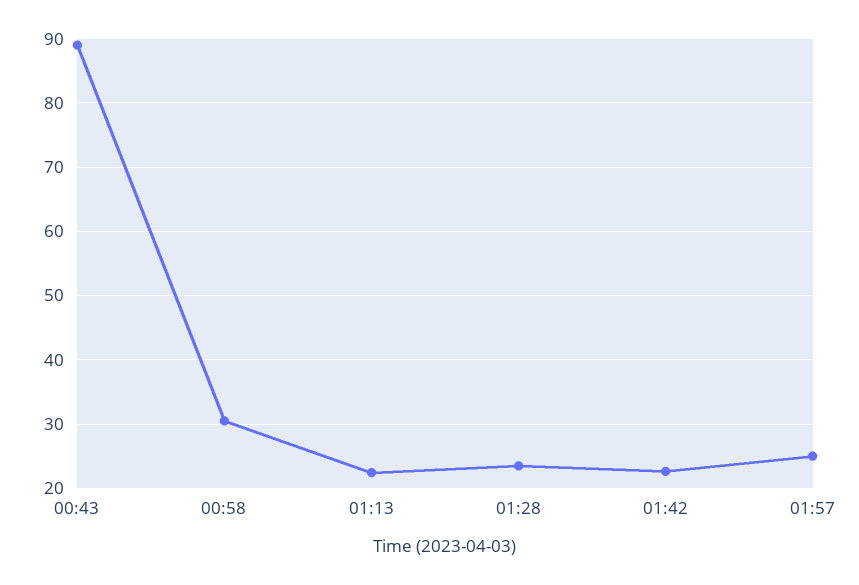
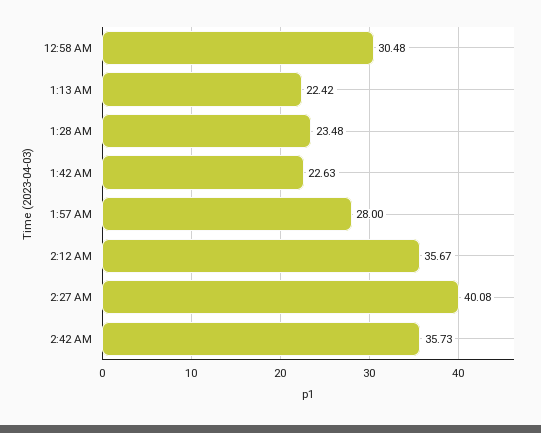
00:43: 89 -> none
01:57: 25 -> 28
2:12 AM: none -> 35.67
2:27 AM: none -> 40.08
2:42 AM: none -> 35.73

